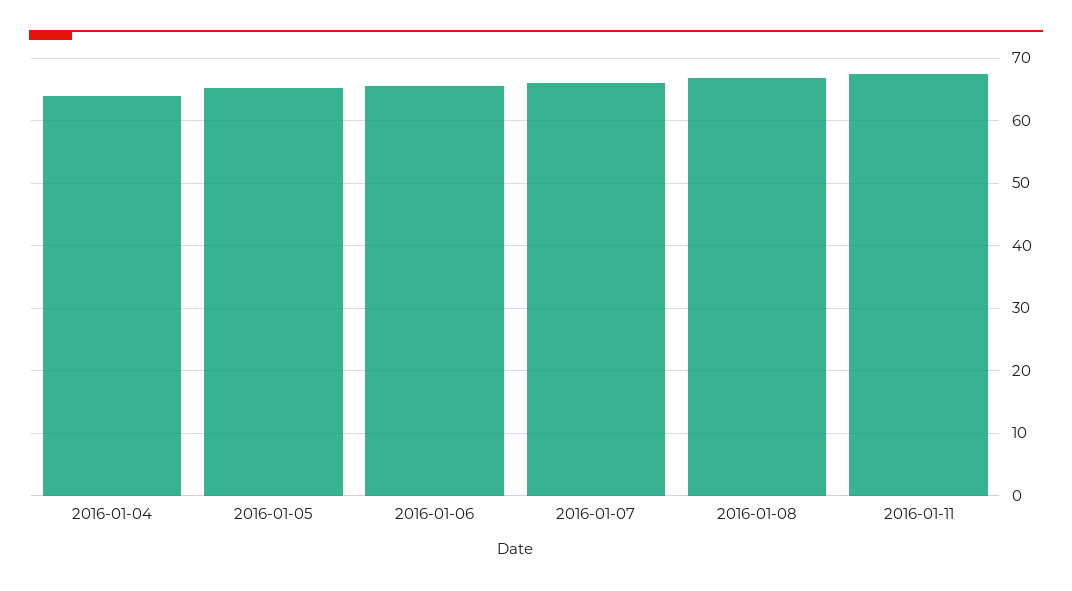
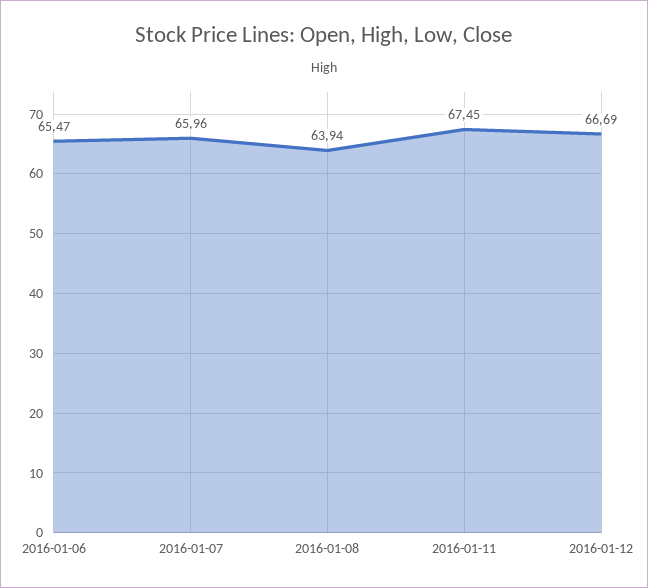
2016-01-04: 64 -> none
2016-01-05: 65 -> none
2016-01-08: 67 -> 63.94
2016-01-12: none -> 66.69

